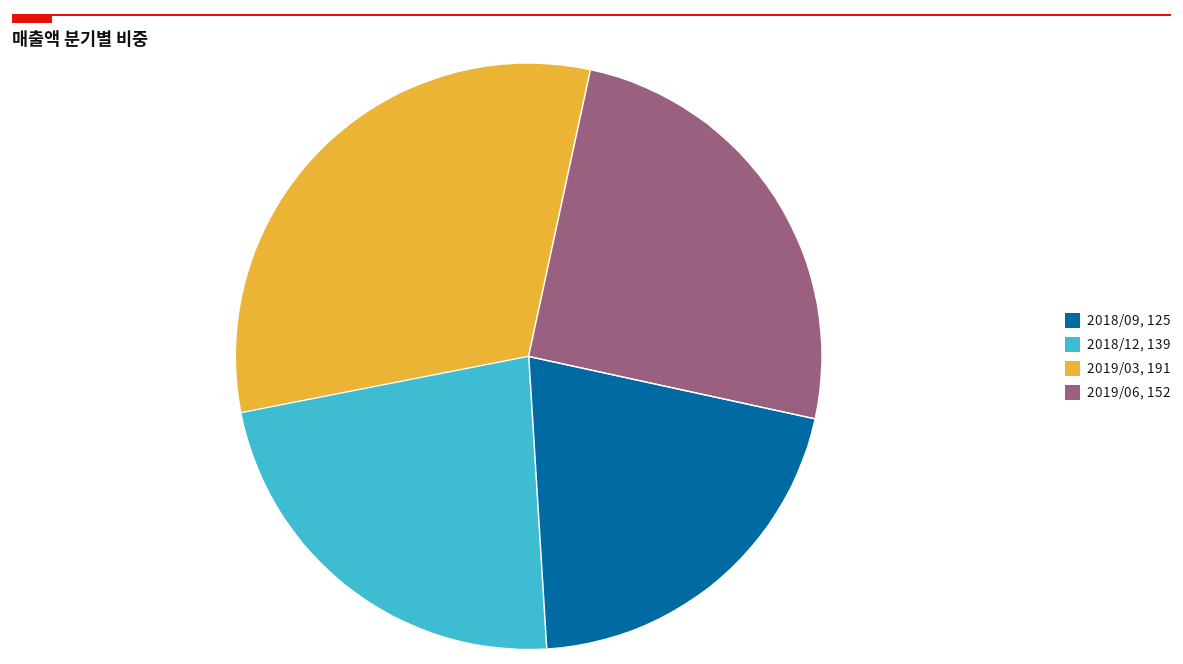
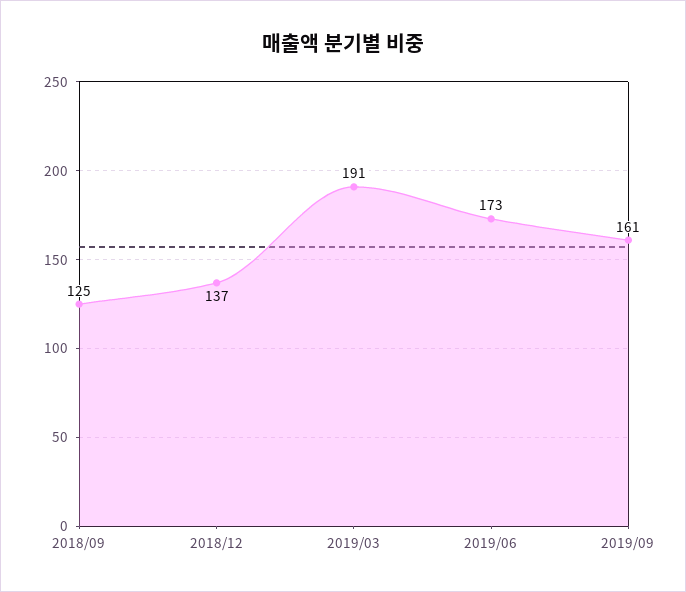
2018/12: 139 -> 137
2019/06: 152 -> 173
2019/09: none -> 161

